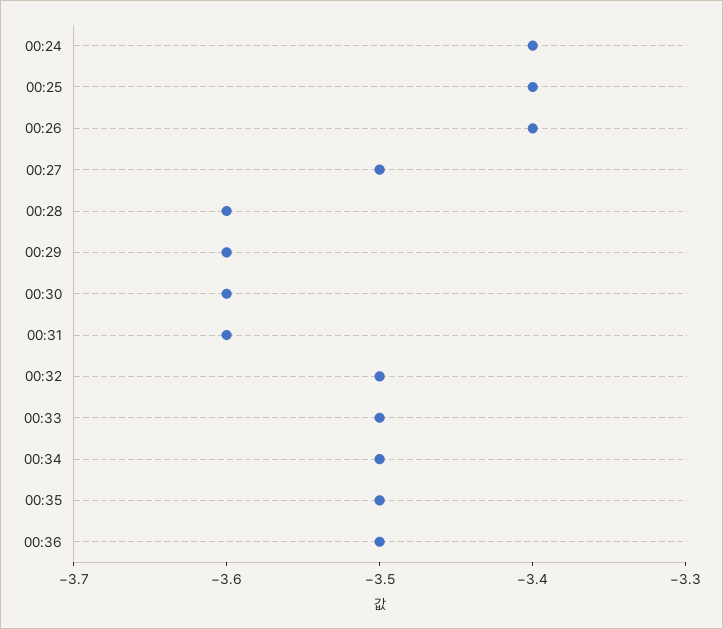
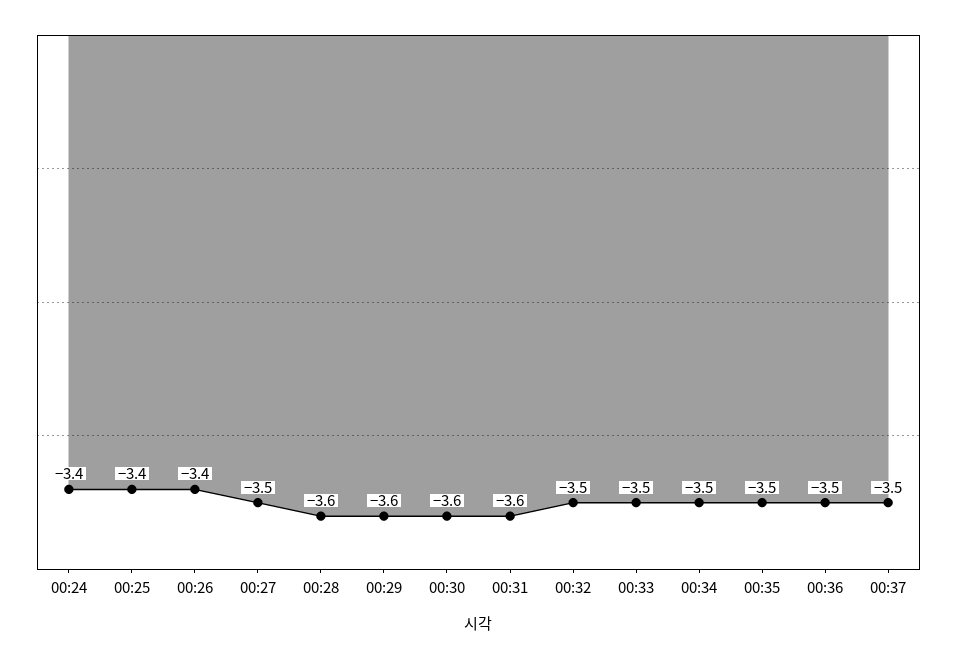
00:37: none -> -3.5

